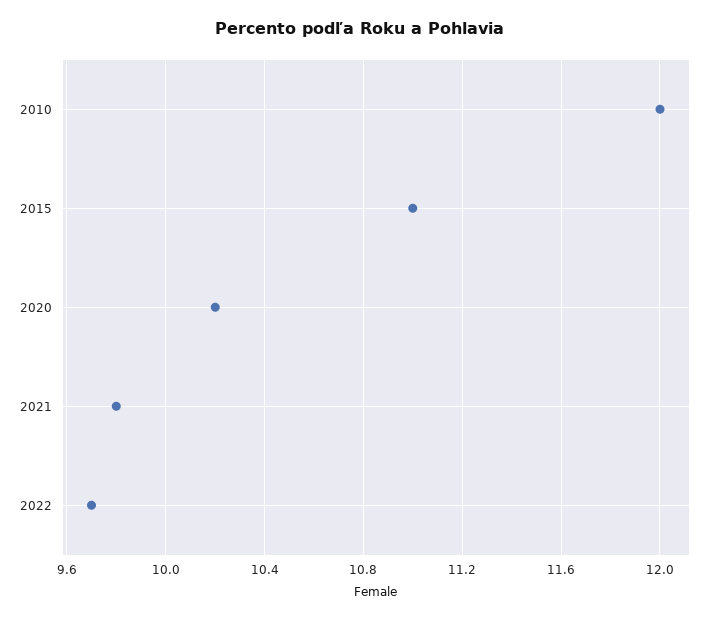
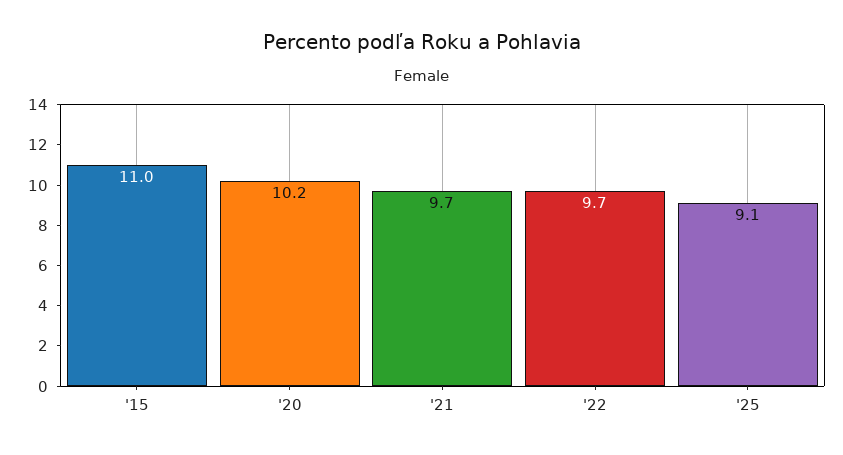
2010: 12 -> none
2021: 9.8 -> 9.7
'25: none -> 9.1

